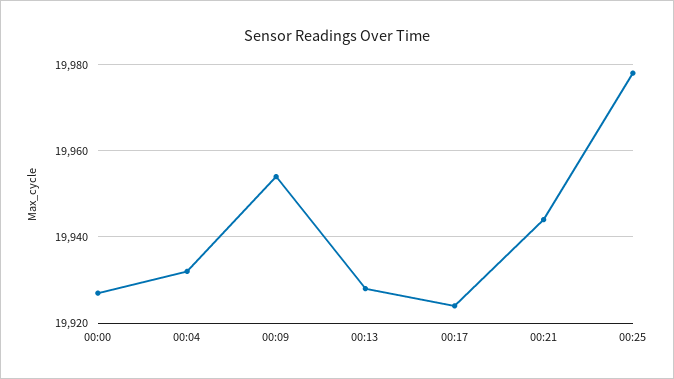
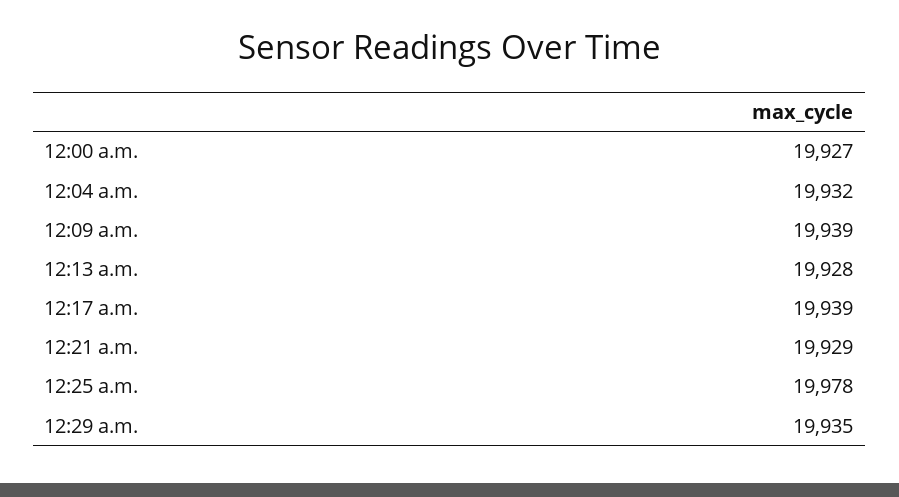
00:09: 19955 -> 19939
00:17: 19925 -> 19939
00:21: 19945 -> 19929
12:29 a.m.: none -> 19935

